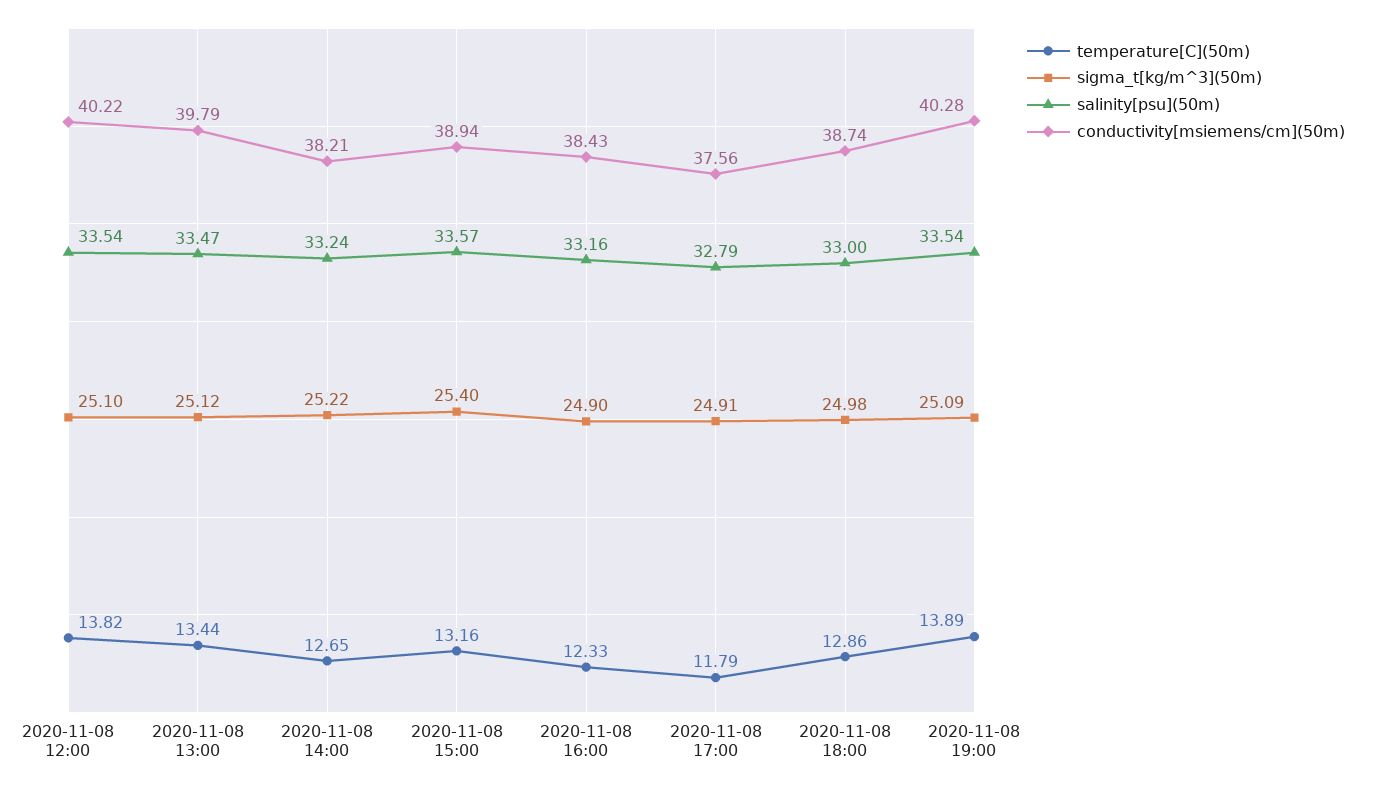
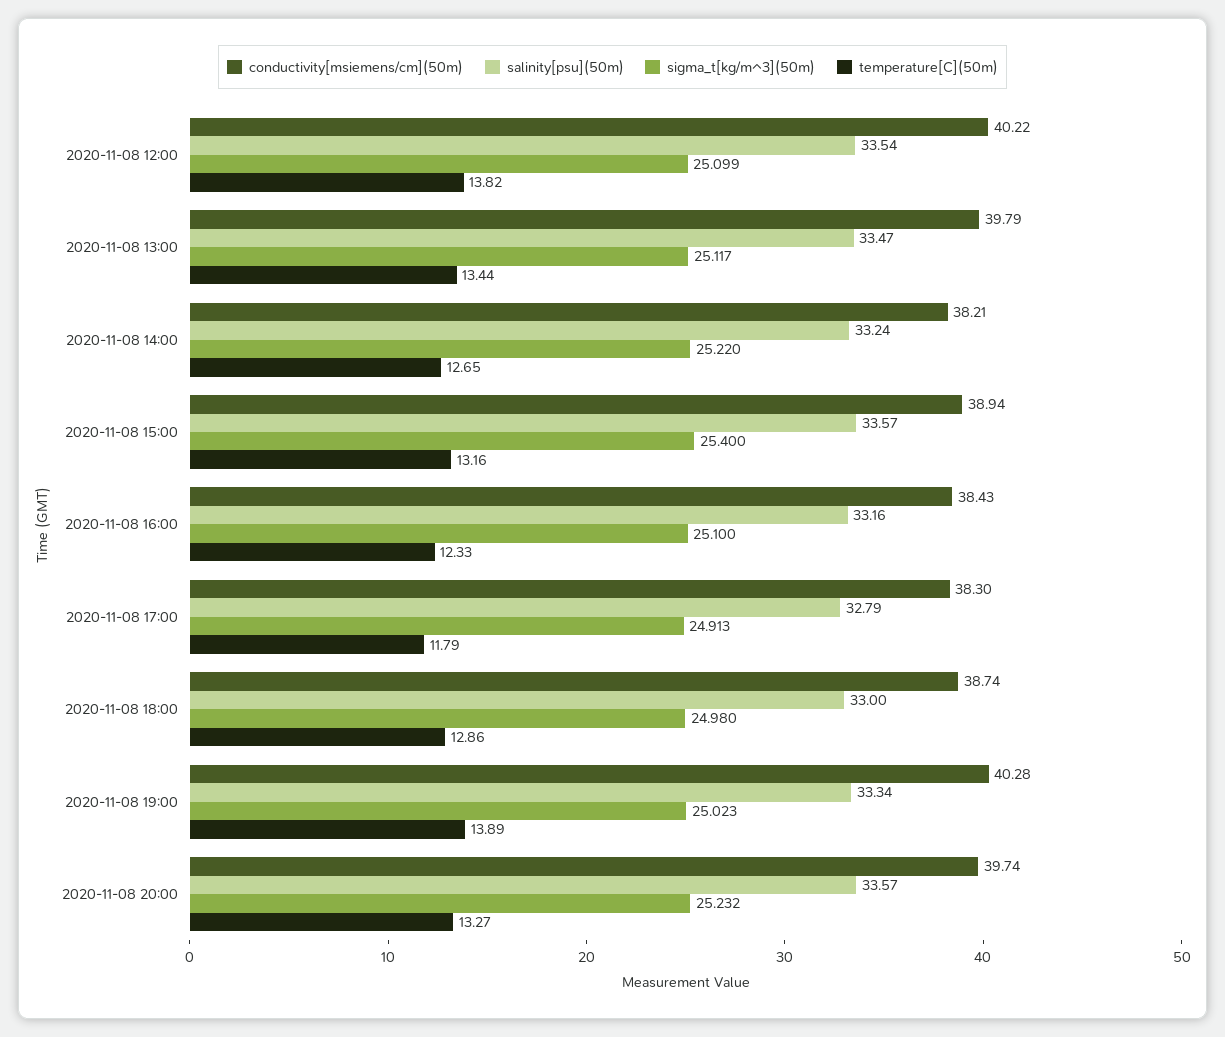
sigma_t[kg/m^3](50m), 2020-11-08 16:00: 24.9 -> 25.1
conductivity[msiemens/cm](50m), 2020-11-08 17:00: 37.56 -> 38.3
sigma_t[kg/m^3](50m), 2020-11-08 19:00: 25.09 -> 25.023
salinity[psu](50m), 2020-11-08 19:00: 33.54 -> 33.34
conductivity[msiemens/cm](50m), 2020-11-08 20:00: none -> 39.74
salinity[psu](50m), 2020-11-08 20:00: none -> 33.57
sigma_t[kg/m^3](50m), 2020-11-08 20:00: none -> 25.232
temperature[C](50m), 2020-11-08 20:00: none -> 13.27

